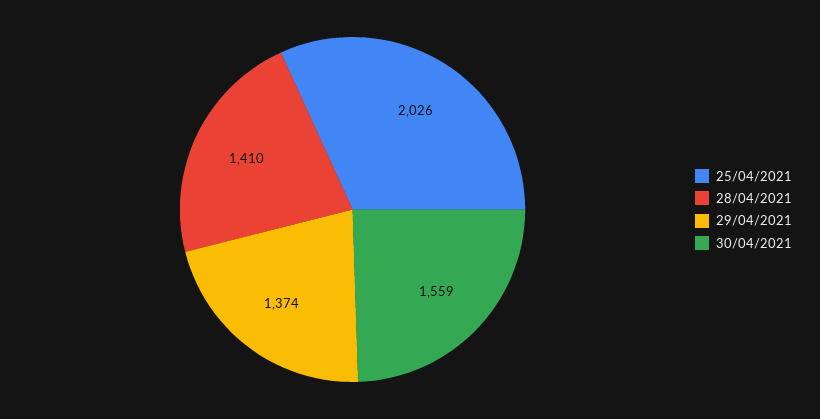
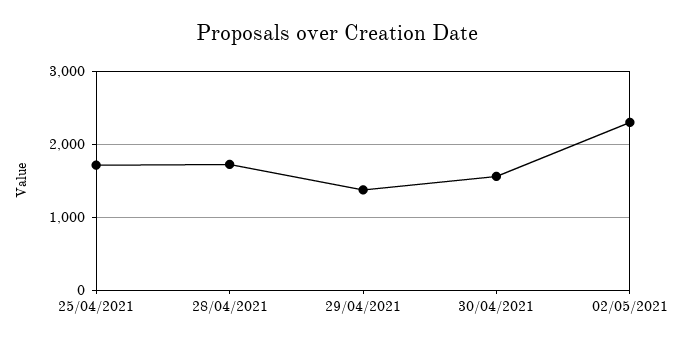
25/04/2021: 2026 -> 1700
28/04/2021: 1410 -> 1700
02/05/2021: none -> 2300

